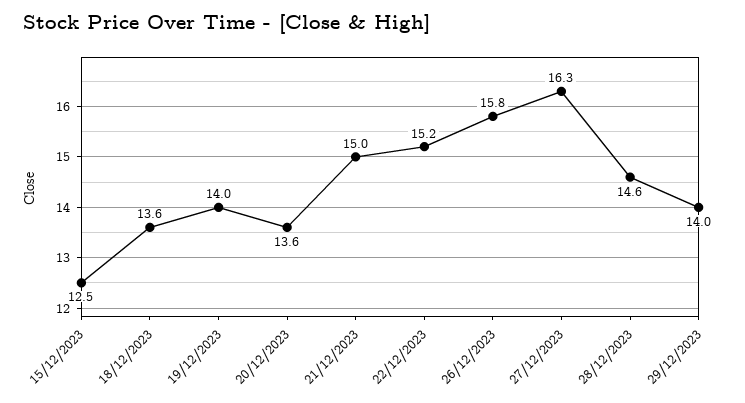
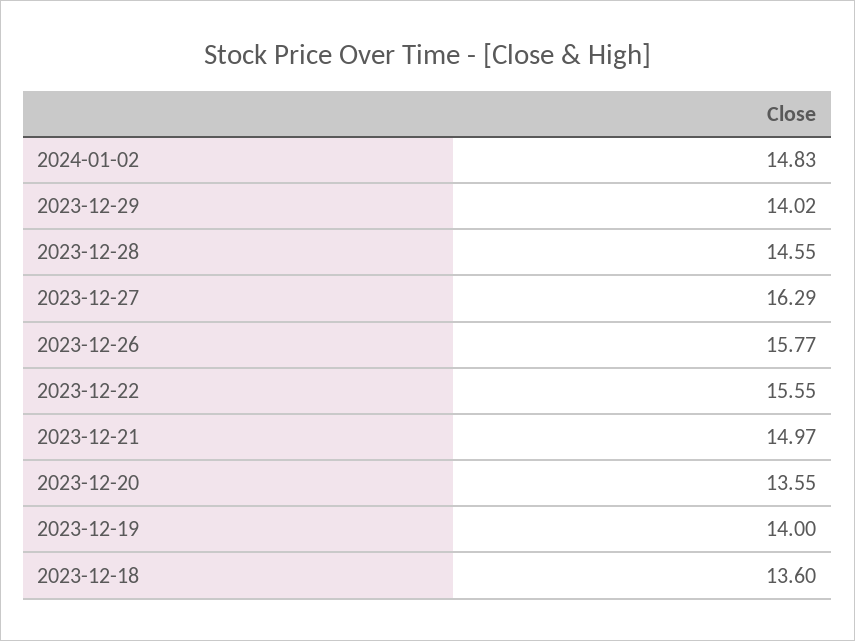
15/12/2023: 12.5 -> none
22/12/2023: 15.2 -> 15.55
2024-01-02: none -> 14.83

